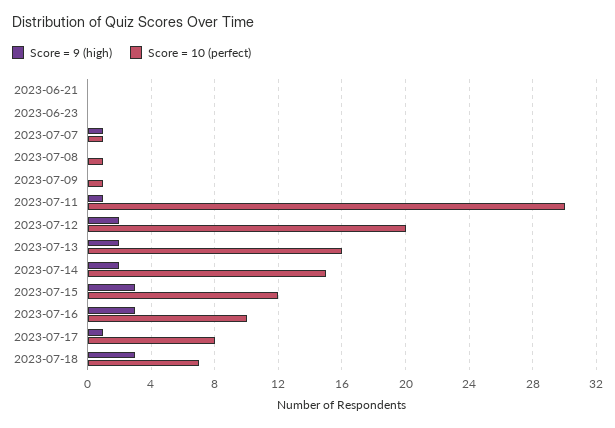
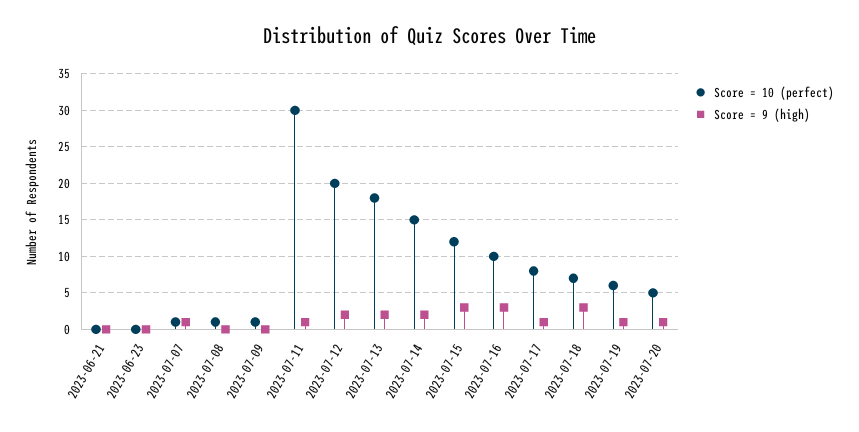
Score = 10 (perfect), 2023-07-13: 16 -> 18
Score = 10 (perfect), 2023-07-19: none -> 6
Score = 9 (high), 2023-07-19: none -> 1
Score = 10 (perfect), 2023-07-20: none -> 5
Score = 9 (high), 2023-07-20: none -> 1

